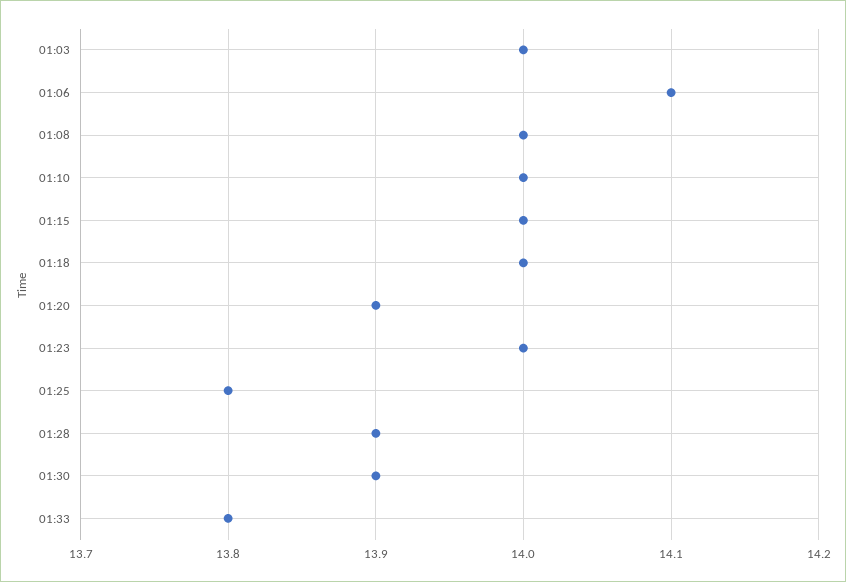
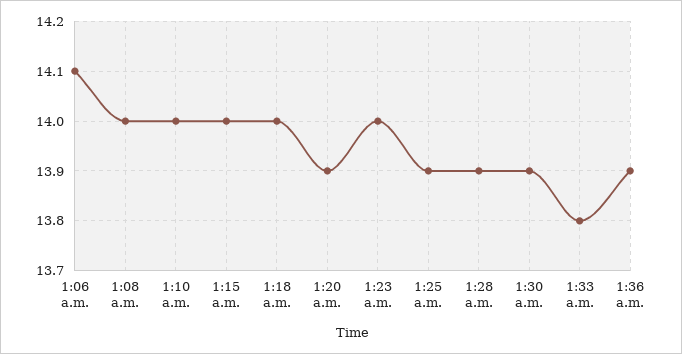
01:03: 14 -> none
01:25: 13.8 -> 13.9
1:36 a.m.: none -> 13.9

